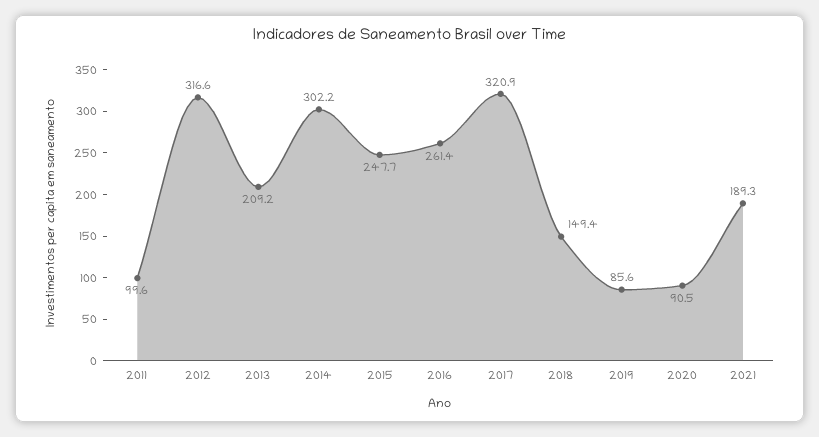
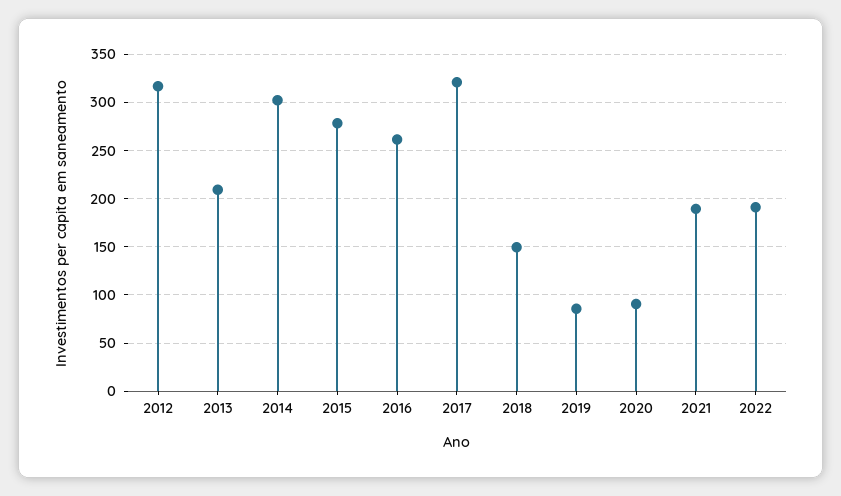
2011: 99.6 -> none
2015: 247.7 -> 280
2022: none -> 190

